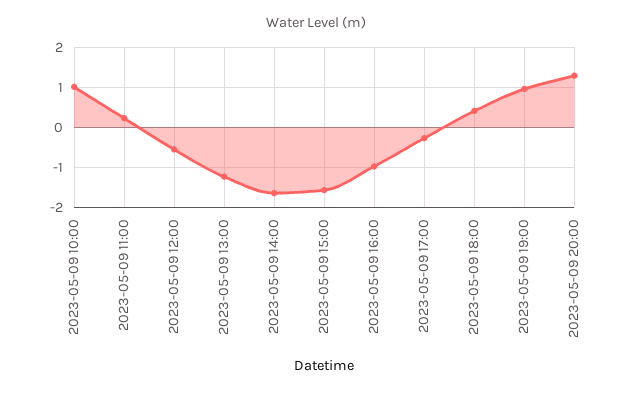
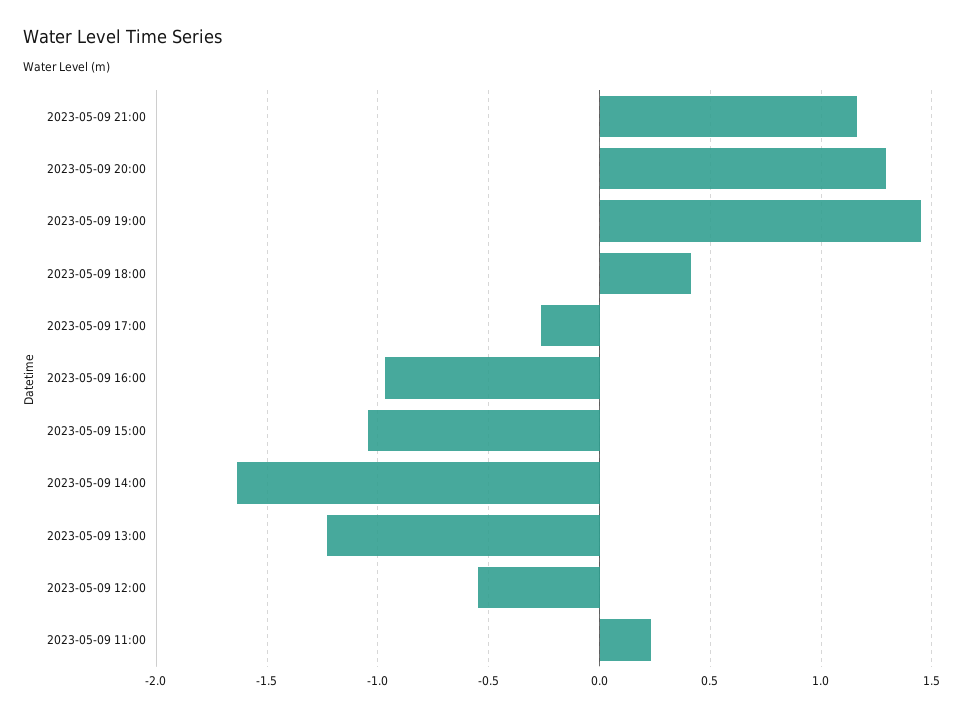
2023-05-09 10:00: 1 -> none
2023-05-09 15:00: -1.6 -> -1.05
2023-05-09 19:00: 1 -> 1.45
2023-05-09 21:00: none -> 1.15

